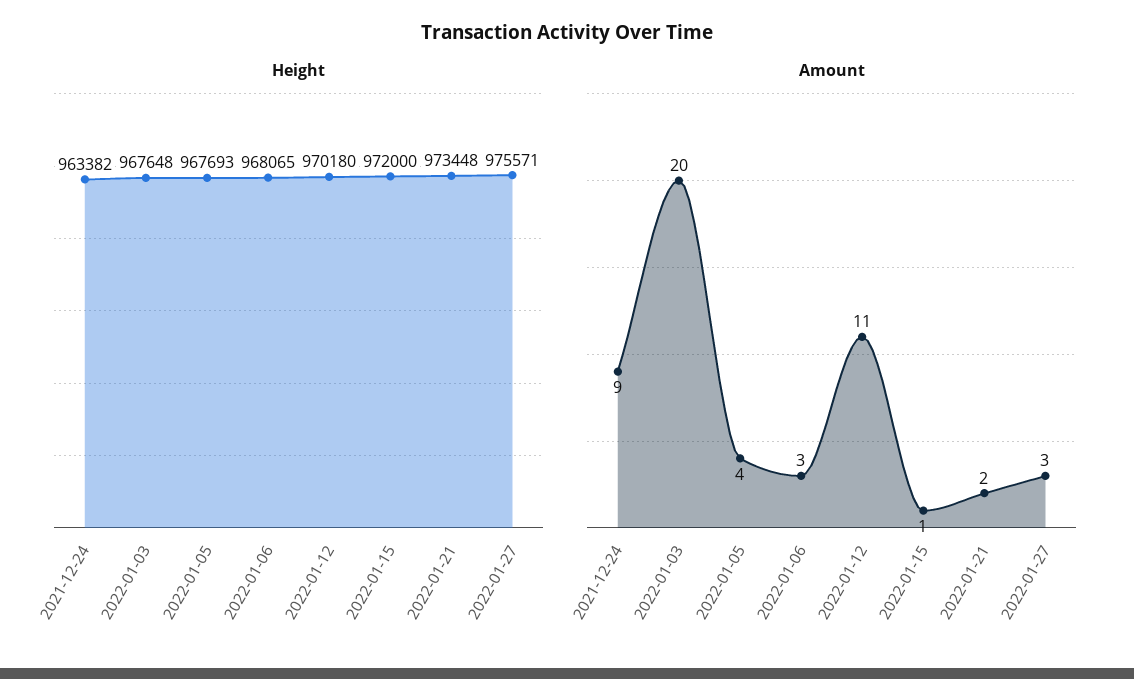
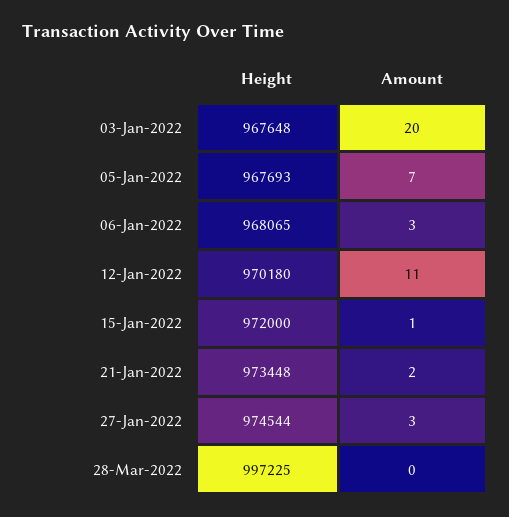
Height, 2021-12-24: 963382 -> none
Height, 2022-01-27: 975571 -> 974544
Amount, 2021-12-24: 9 -> none
Amount, 2022-01-05: 4 -> 7
Height, 28-Mar-2022: none -> 997225
Amount, 28-Mar-2022: none -> 0

